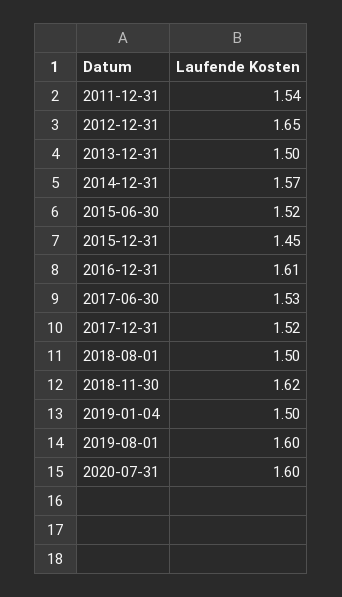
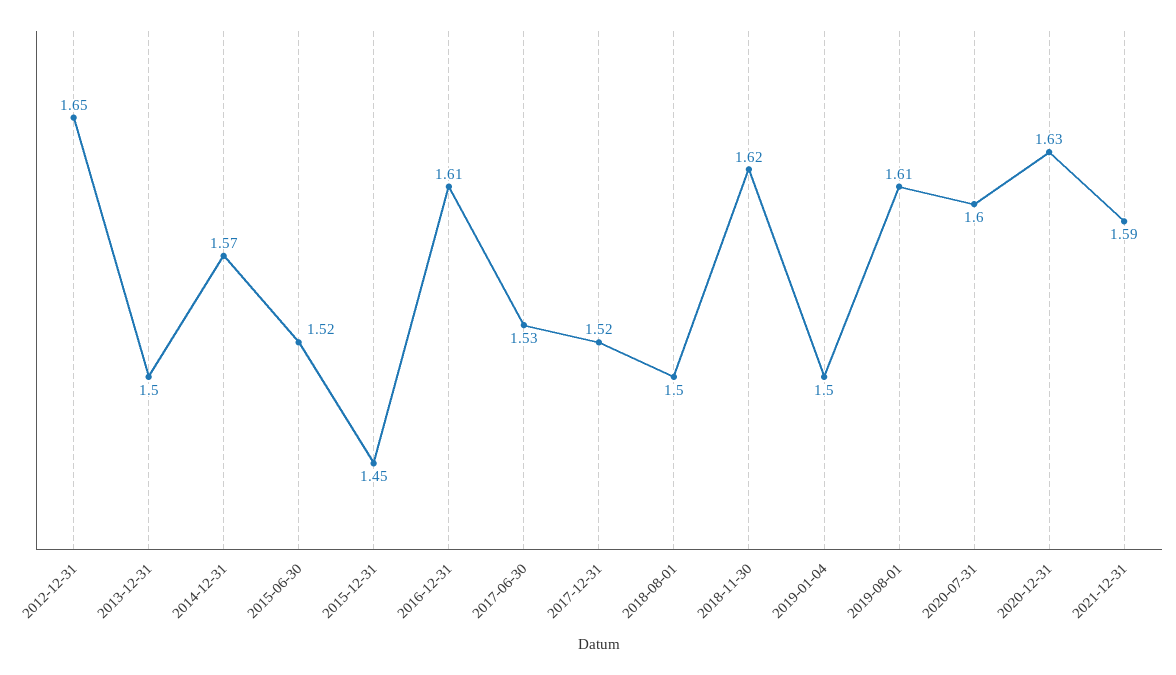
2011-12-31: 1.54 -> none
2019-08-01: 1.6 -> 1.61
2020-12-31: none -> 1.63
2021-12-31: none -> 1.59

